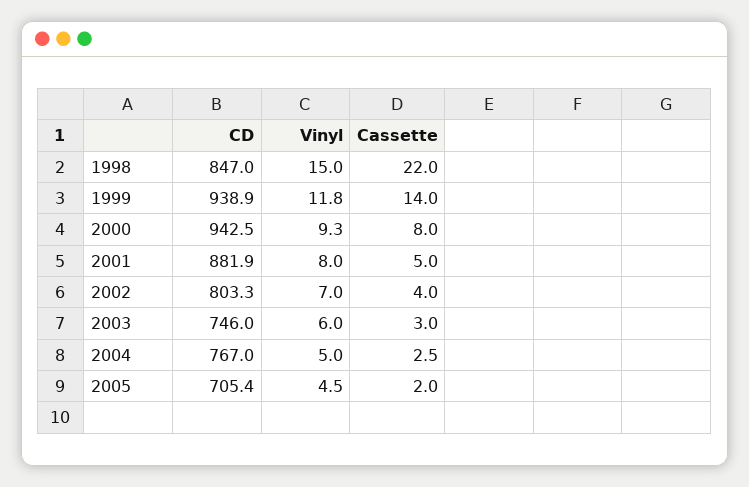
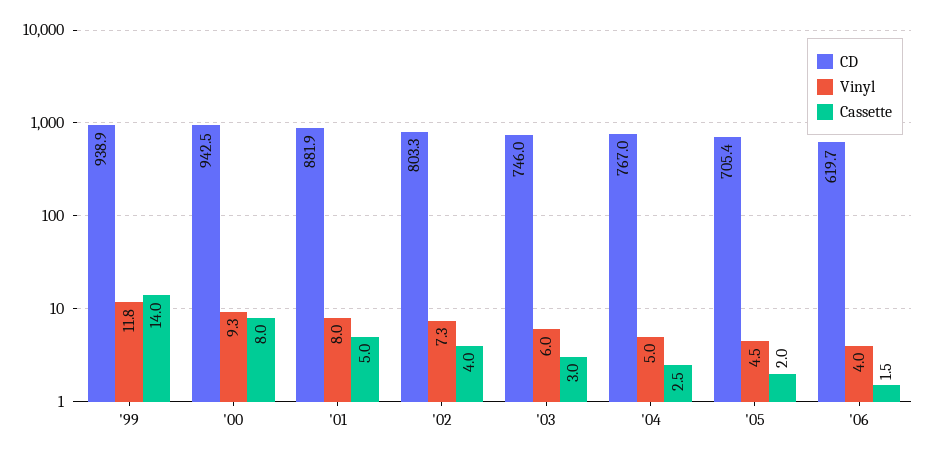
CD, 1998: 847 -> none
Vinyl, 1998: 15 -> none
Cassette, 1998: 22 -> none
Vinyl, 2002: 7 -> 7.3
CD, '06: none -> 619.7
Vinyl, '06: none -> 4
Cassette, '06: none -> 1.5

